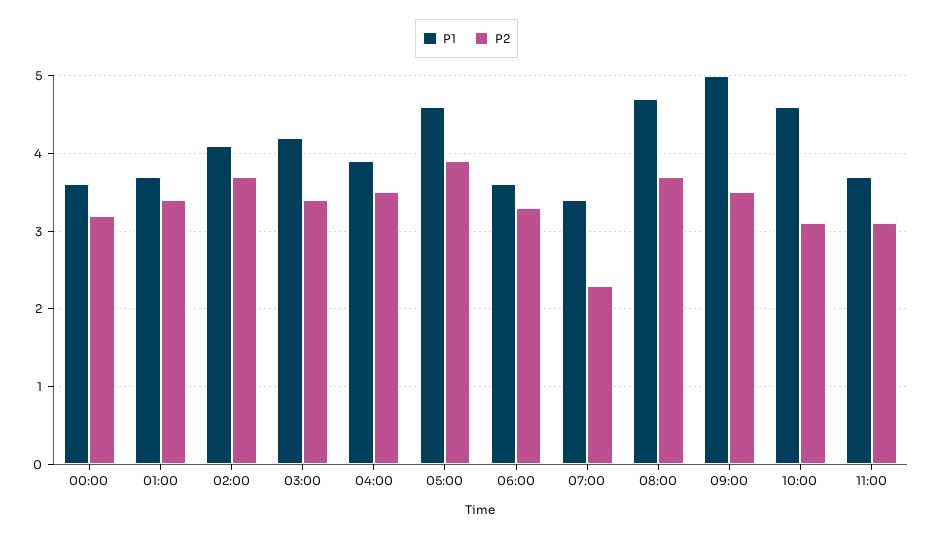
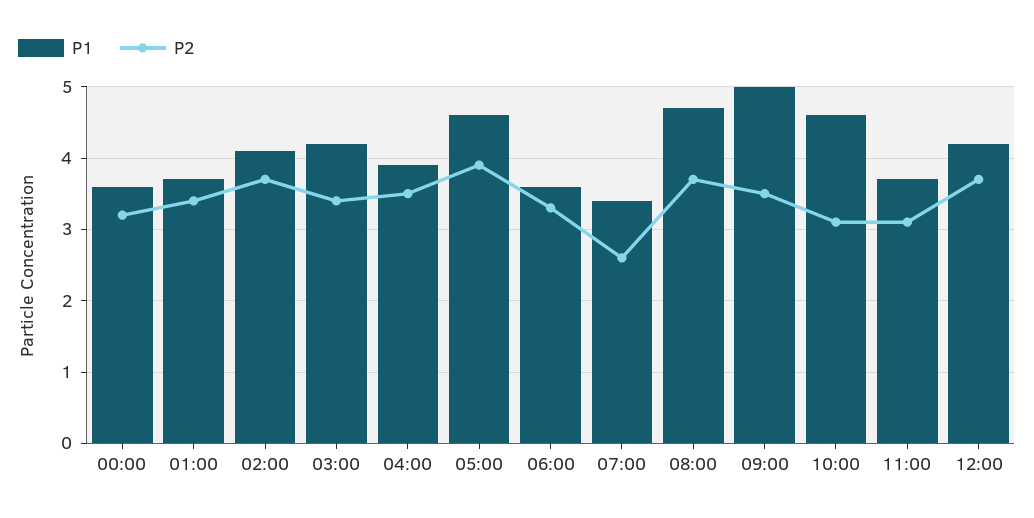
P2, 07:00: 2.3 -> 2.6
P1, 12:00: none -> 4.2
P2, 12:00: none -> 3.7

